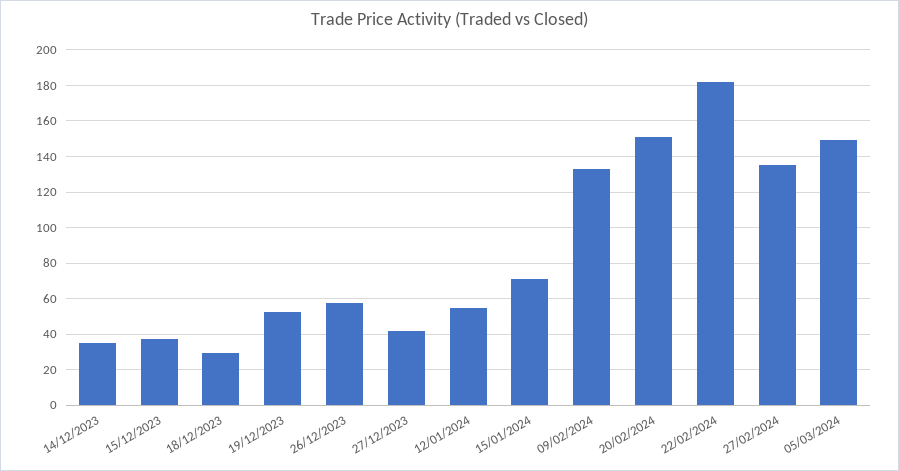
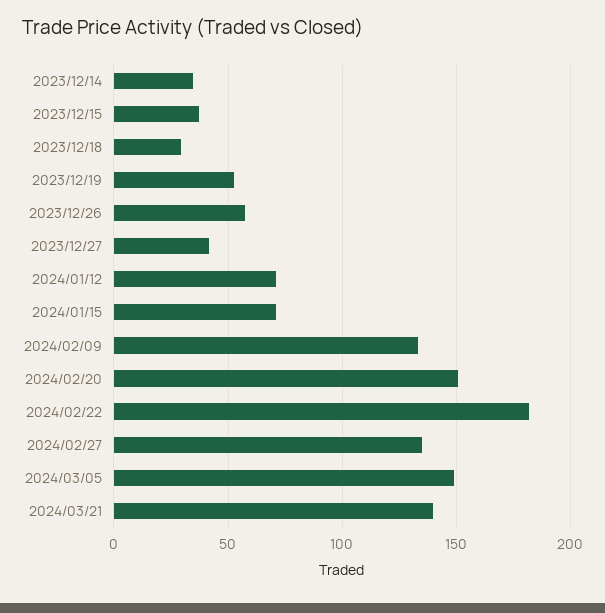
12/01/2024: 55 -> 70
2024/03/21: none -> 140

